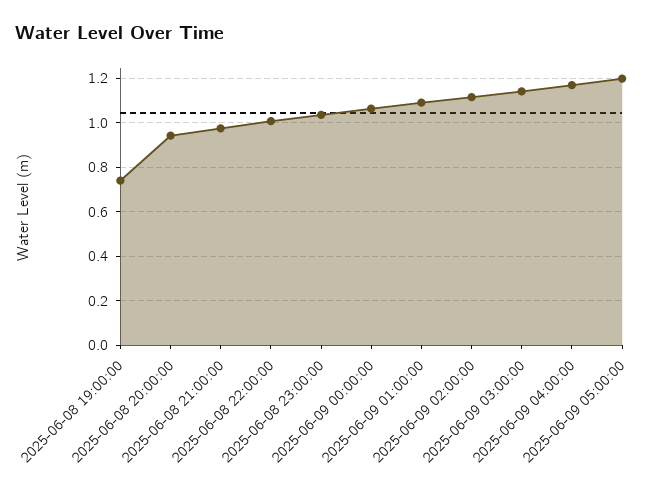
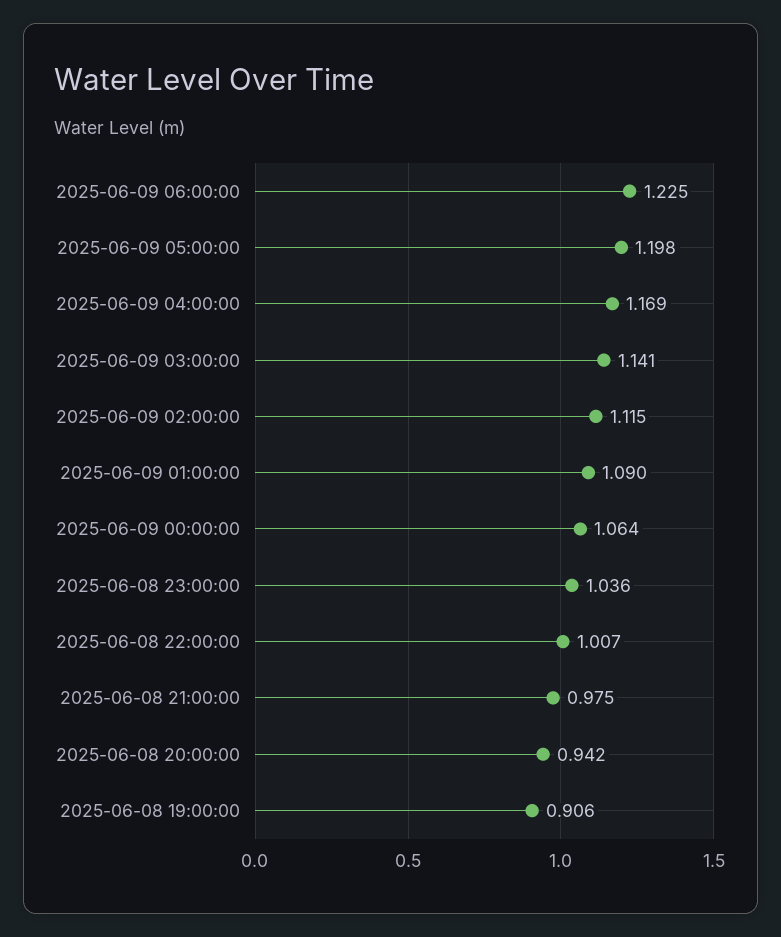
2025-06-08 19:00:00: 0.75 -> 0.906
2025-06-09 06:00:00: none -> 1.225

